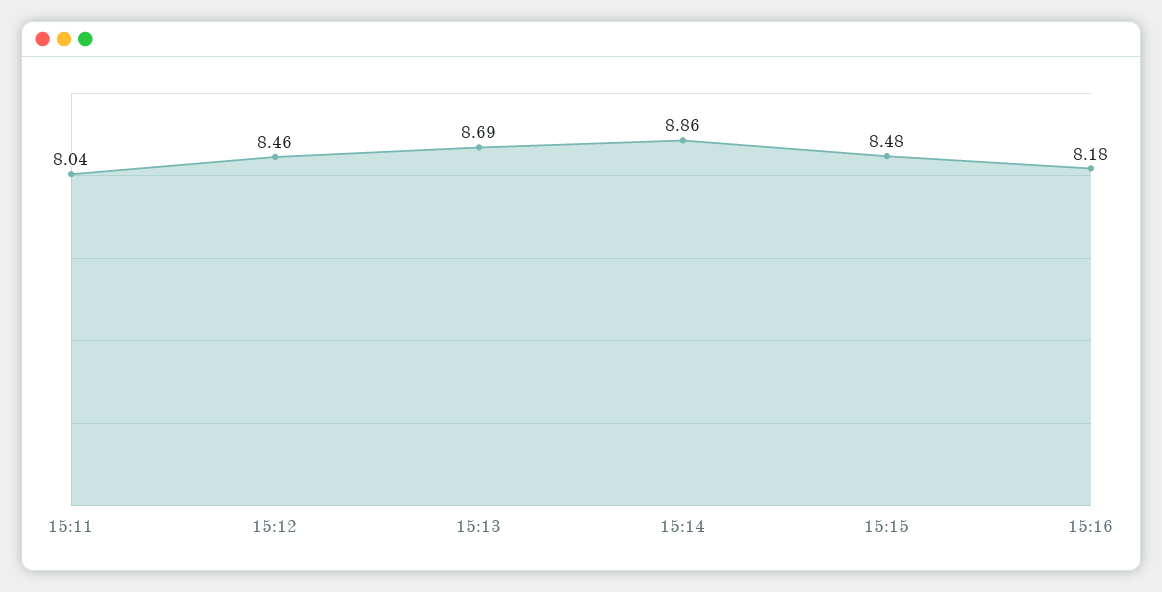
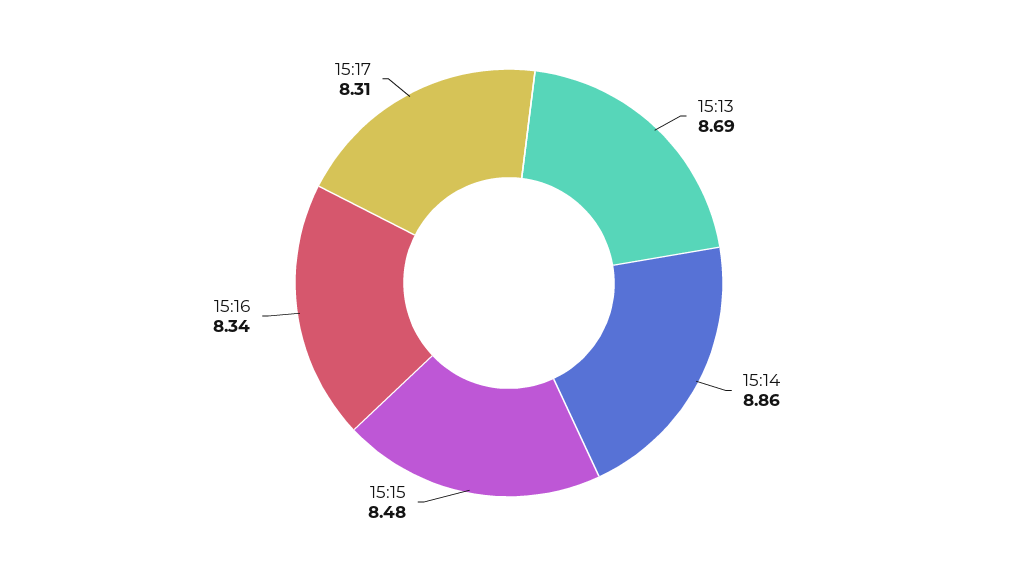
15:11: 8.04 -> none
15:12: 8.46 -> none
15:16: 8.18 -> 8.34
15:17: none -> 8.31

